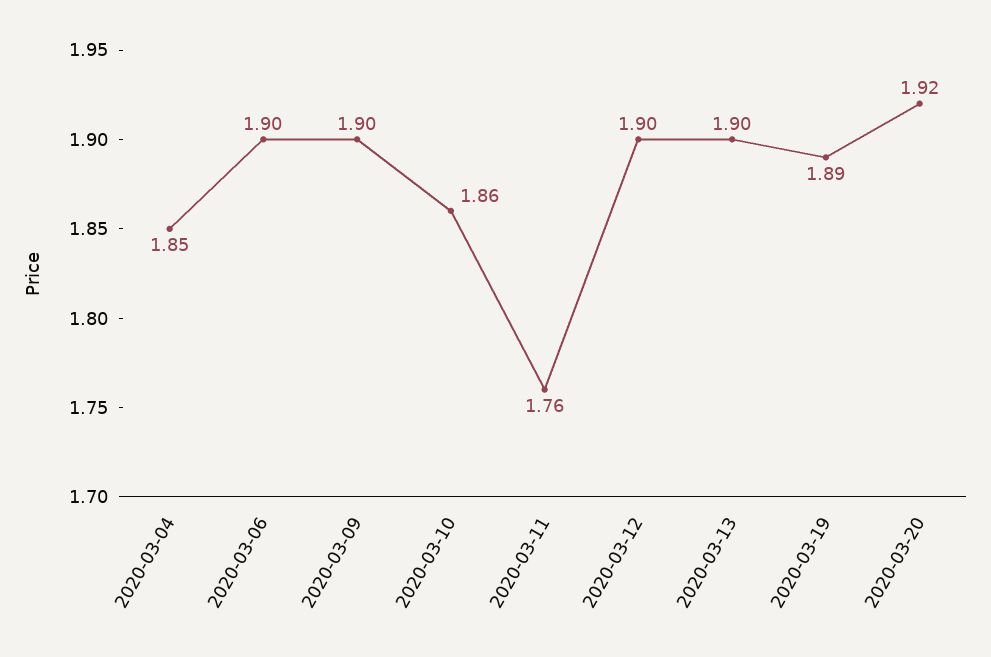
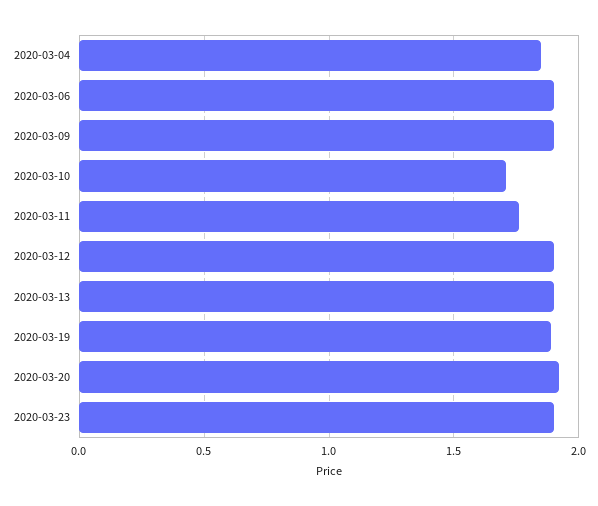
2020-03-10: 1.86 -> 1.7
2020-03-23: none -> 1.9

